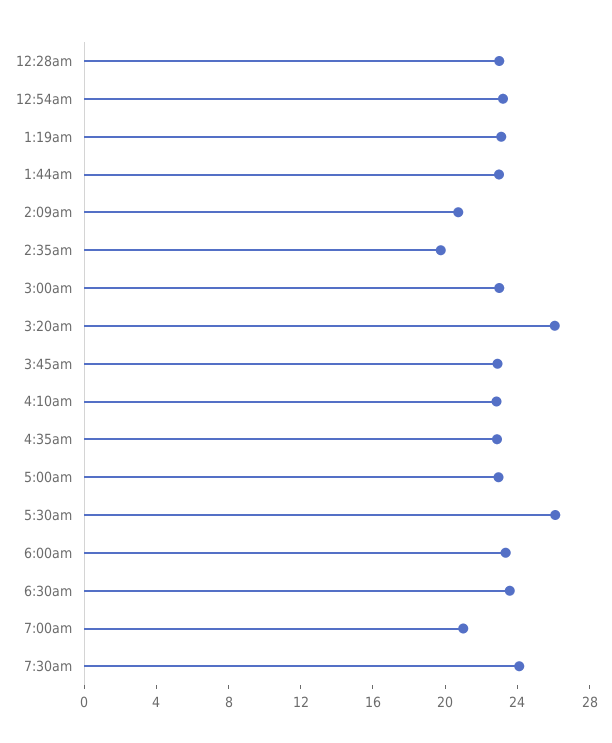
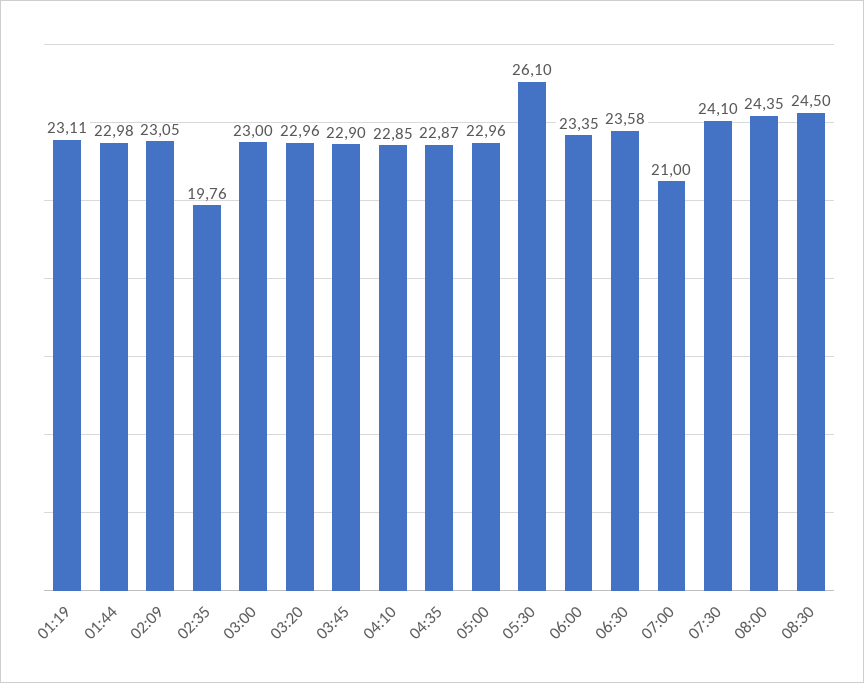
12:28am: 23 -> none
12:54am: 23 -> none
2:09am: 21 -> 23.05
3:20am: 26 -> 22.96
08:00: none -> 24.35
08:30: none -> 24.5

